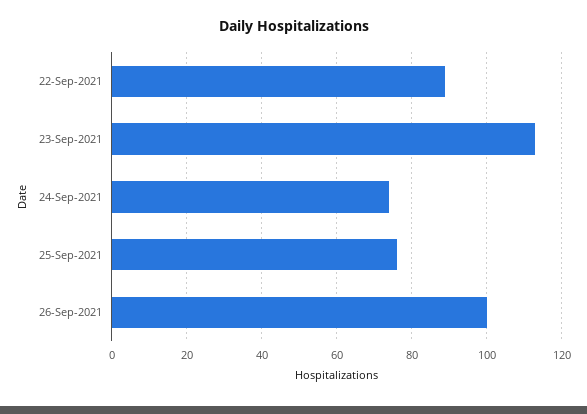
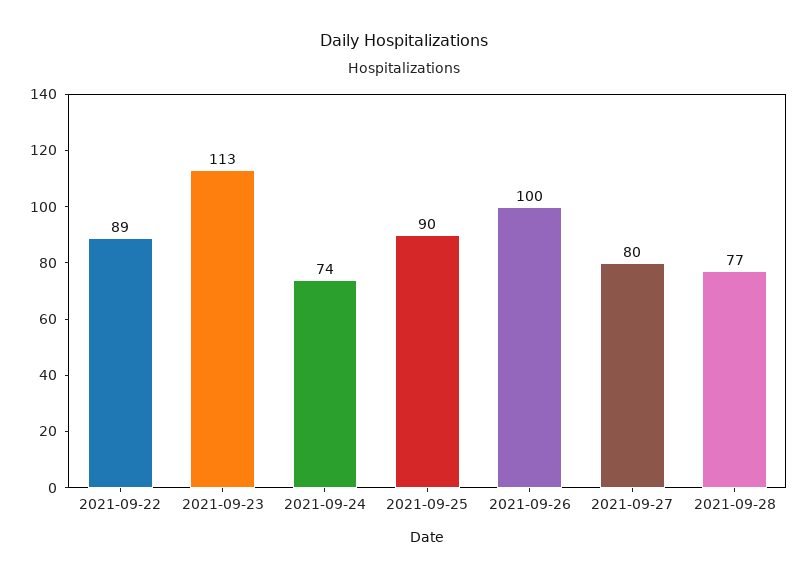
25-Sep-2021: 75 -> 90
2021-09-27: none -> 80
2021-09-28: none -> 77

